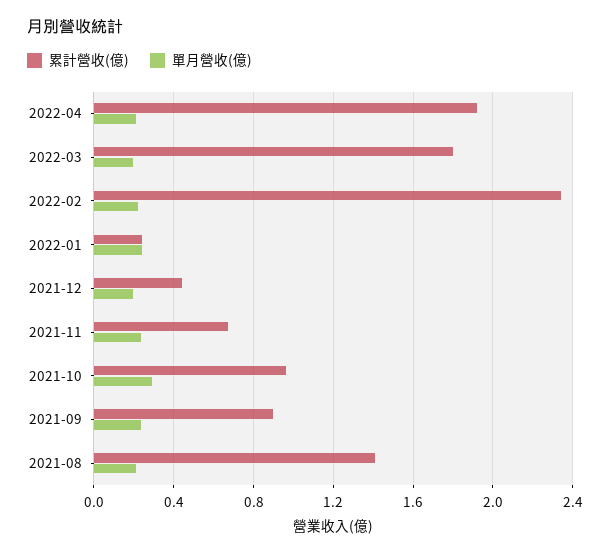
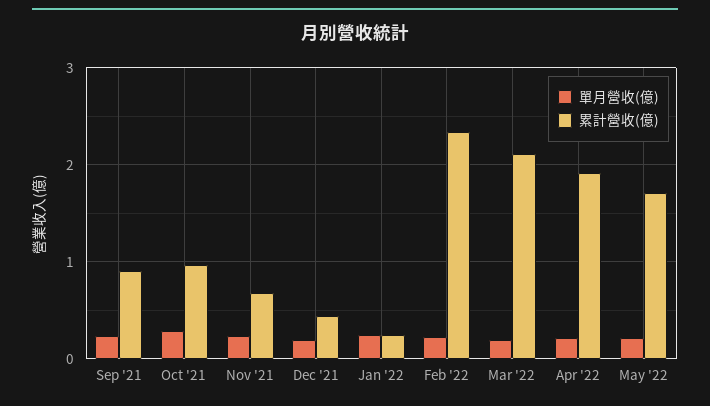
累計營收(億), 2022-03: 1.8 -> 2.1
累計營收(億), 2021-08: 1.4 -> none
單月營收(億), 2021-08: 0.2 -> none
單月營收(億), May '22: none -> 0.2
累計營收(億), May '22: none -> 1.7

